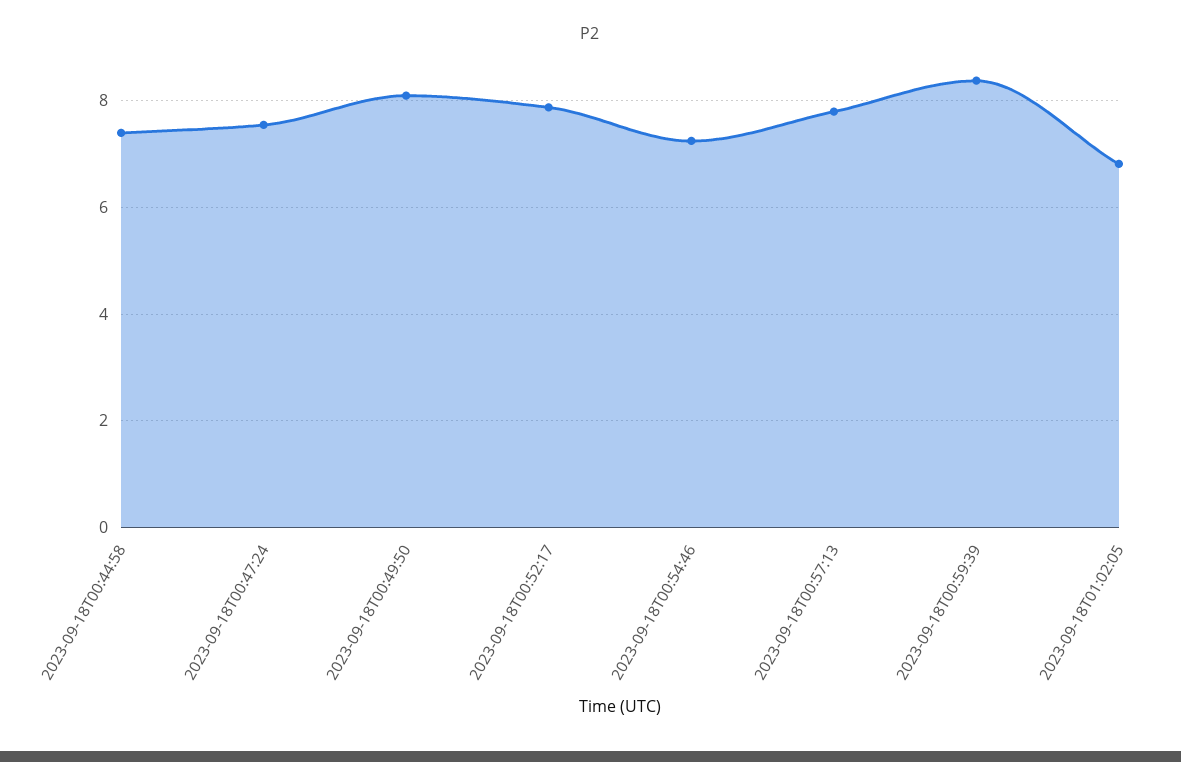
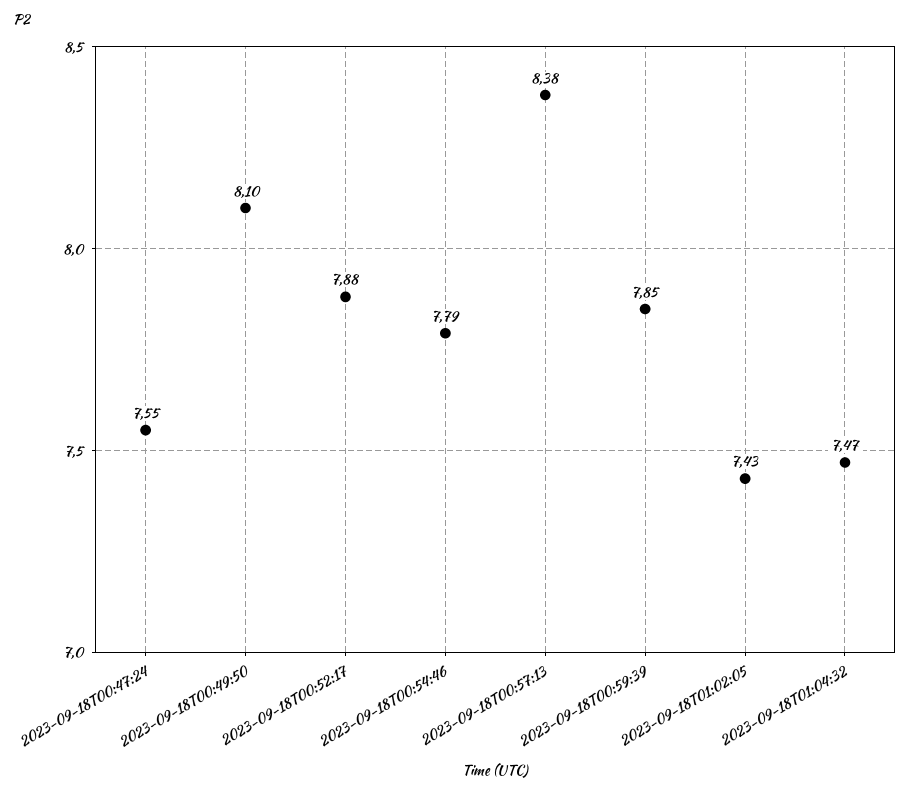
2023-09-18T00:44:58: 7.4 -> none
2023-09-18T00:54:46: 7.2 -> 7.79
2023-09-18T00:57:13: 7.8 -> 8.38
2023-09-18T00:59:39: 8.4 -> 7.85
2023-09-18T01:02:05: 6.8 -> 7.43
2023-09-18T01:04:32: none -> 7.47

